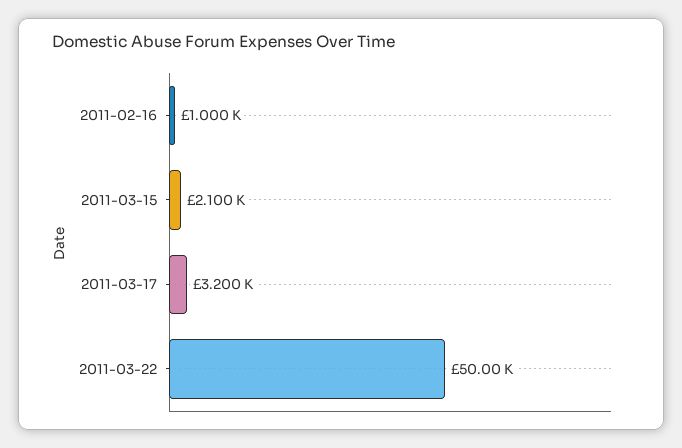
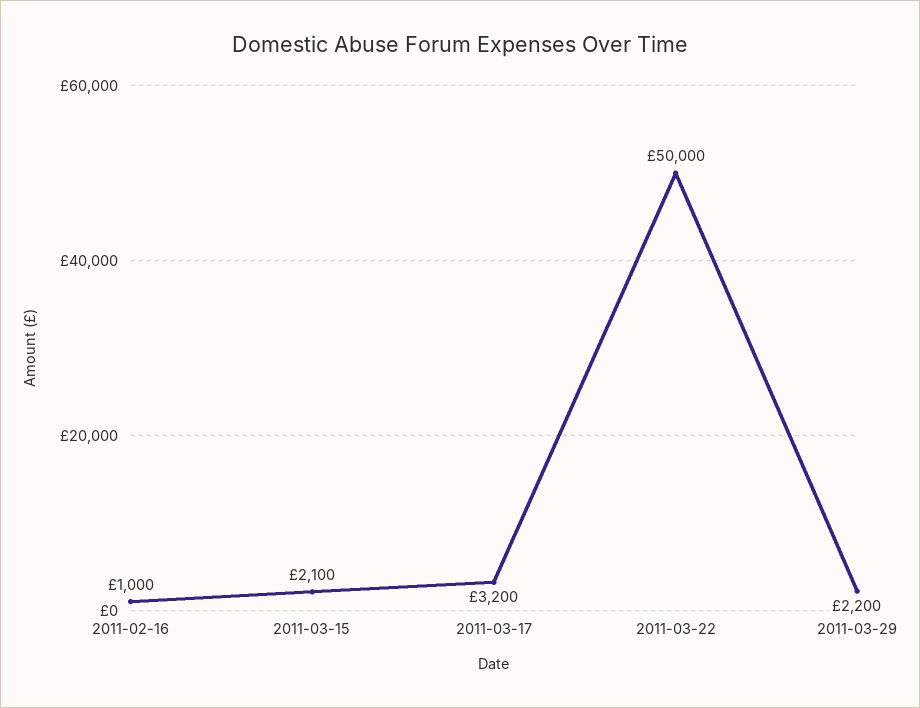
2011-03-29: none -> 2200

